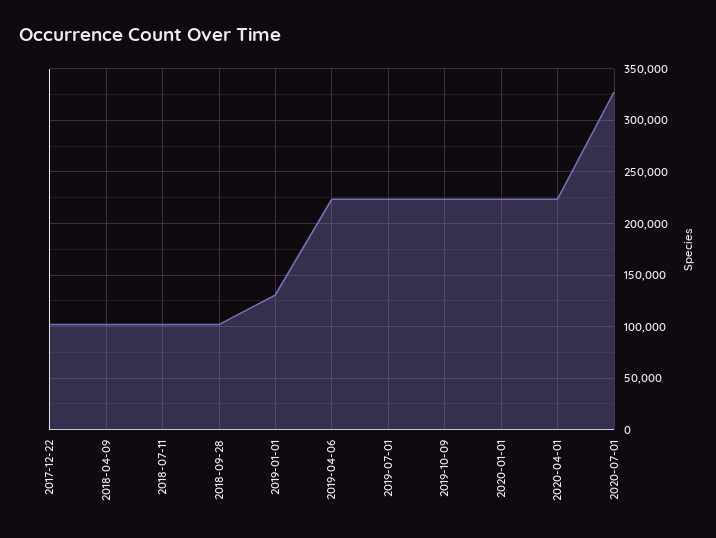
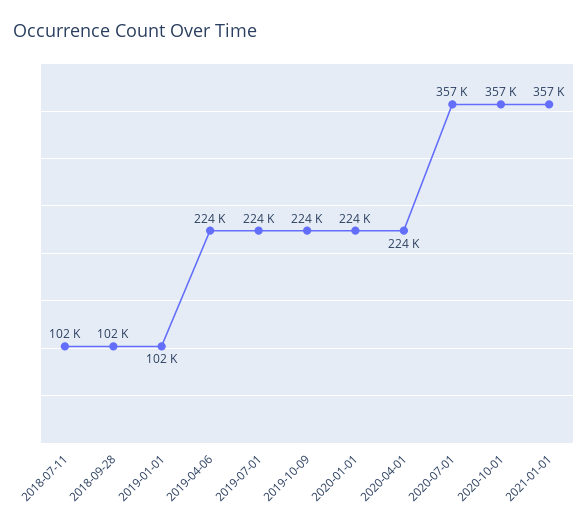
2017-12-22: 100000 -> none
2018-04-09: 100000 -> none
2019-01-01: 130000 -> 102000
2020-07-01: 330000 -> 357000
2020-10-01: none -> 357000
2021-01-01: none -> 357000

